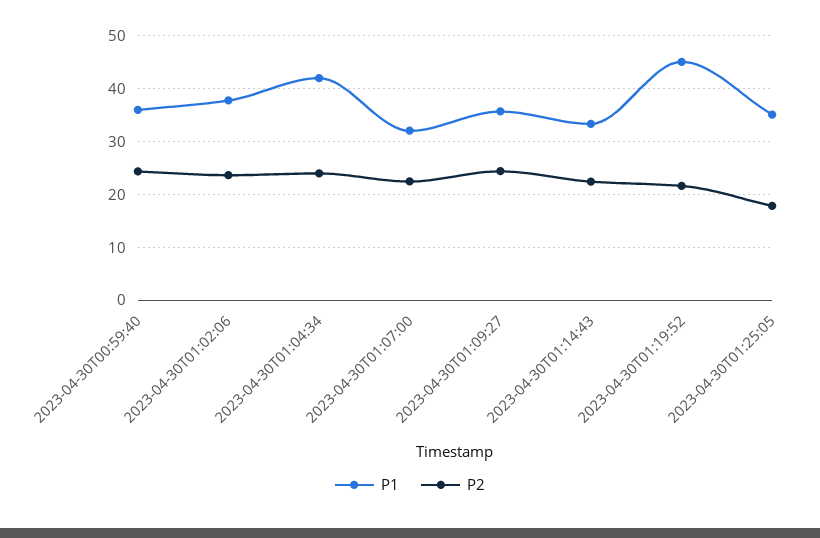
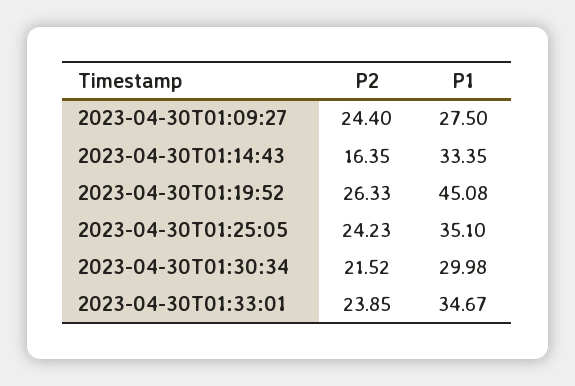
P1, 2023-04-30T00:59:40: 36 -> none
P2, 2023-04-30T00:59:40: 24 -> none
P1, 2023-04-30T01:02:06: 38 -> none
P2, 2023-04-30T01:02:06: 24 -> none
P1, 2023-04-30T01:04:34: 42 -> none
P2, 2023-04-30T01:04:34: 24 -> none
P1, 2023-04-30T01:07:00: 32 -> none
P2, 2023-04-30T01:07:00: 22 -> none
P1, 2023-04-30T01:09:27: 36 -> 27.5
P2, 2023-04-30T01:14:43: 22 -> 16.35
P2, 2023-04-30T01:19:52: 22 -> 26.33
P2, 2023-04-30T01:25:05: 18 -> 24.23
P2, 2023-04-30T01:30:34: none -> 21.52
P1, 2023-04-30T01:30:34: none -> 29.98
P2, 2023-04-30T01:33:01: none -> 23.85
P1, 2023-04-30T01:33:01: none -> 34.67

